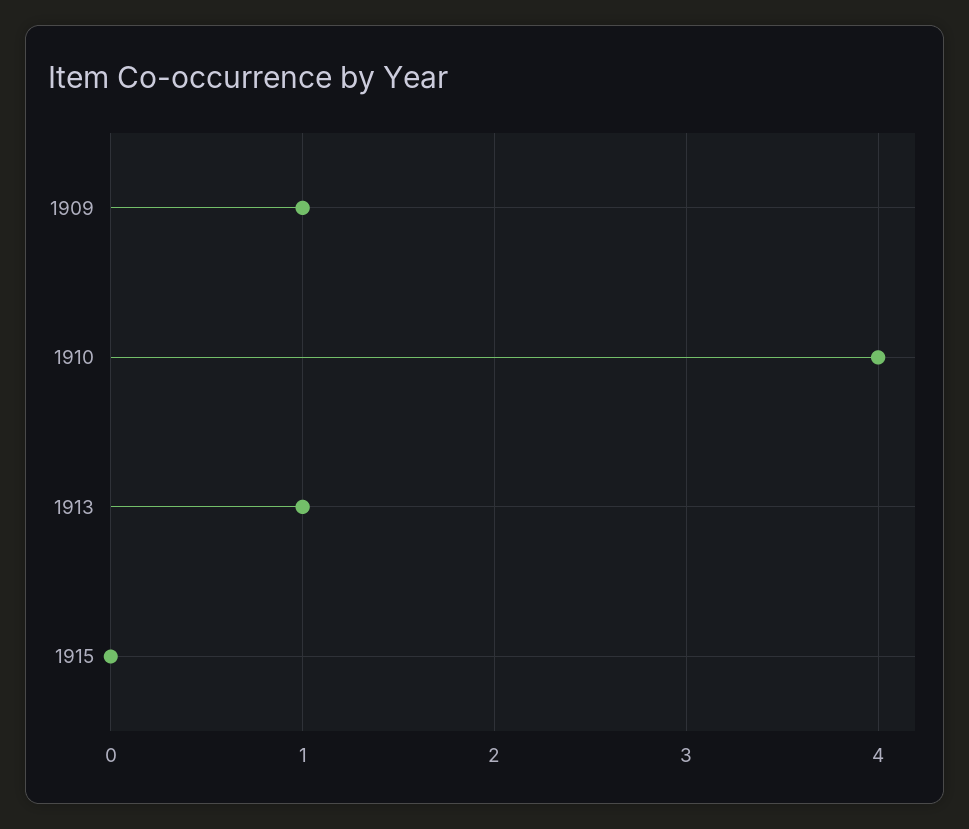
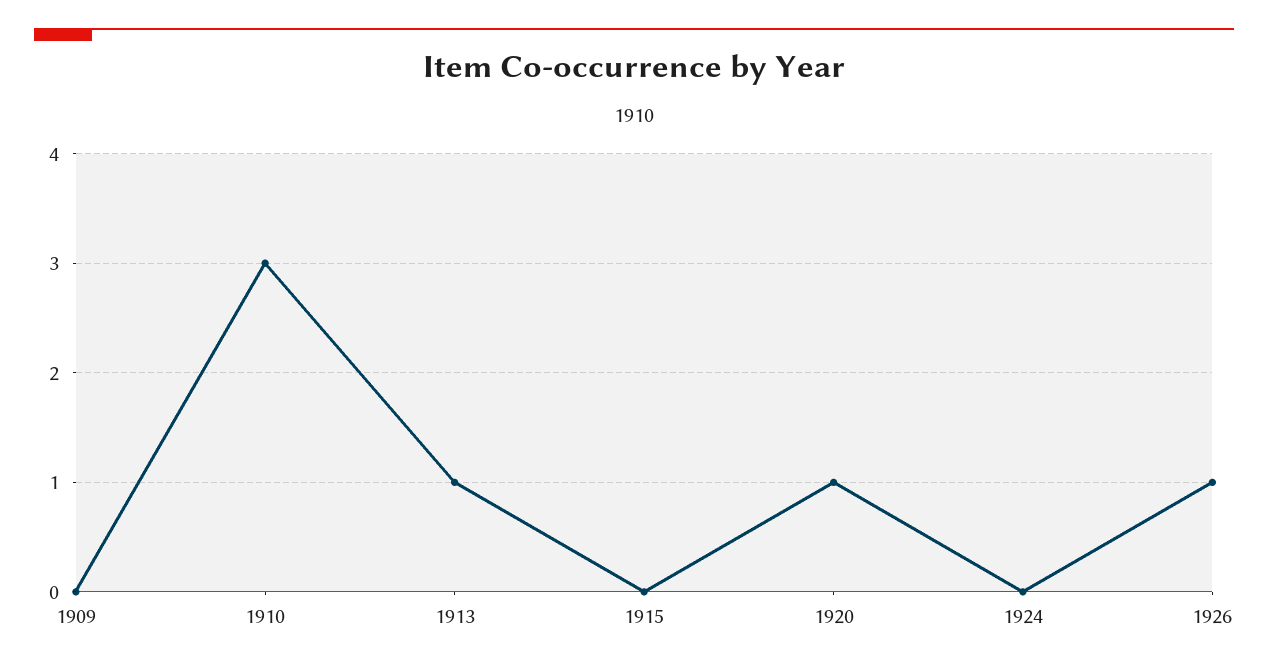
1909: 1 -> 0
1910: 4 -> 3
1920: none -> 1
1924: none -> 0
1926: none -> 1

